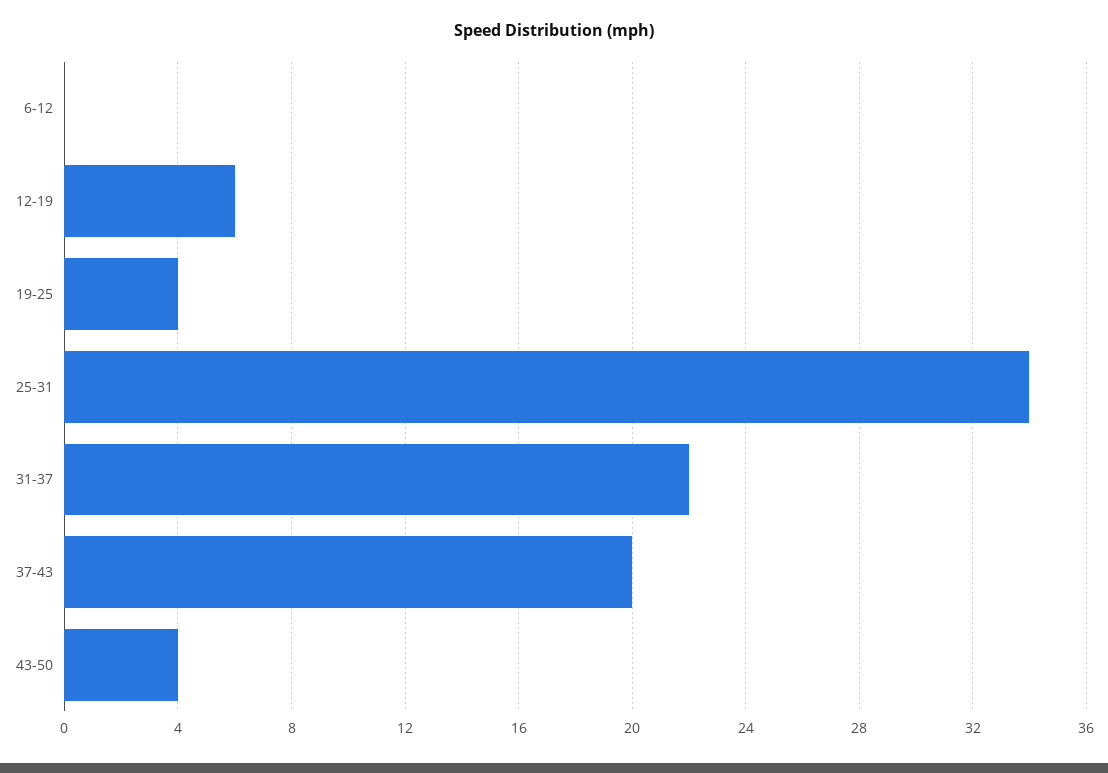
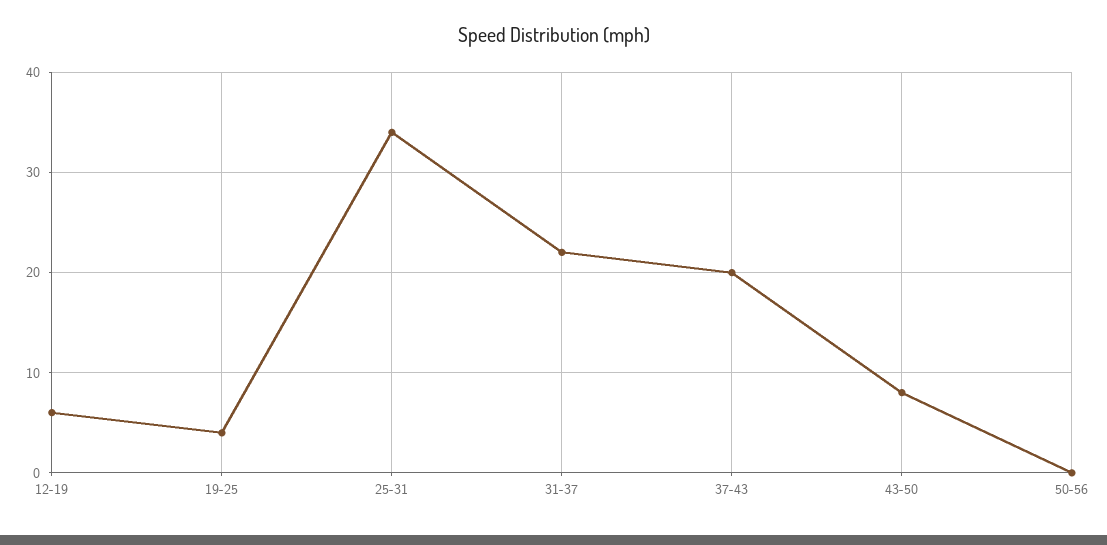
6-12: 0 -> none
43-50: 4 -> 8
50-56: none -> 0

